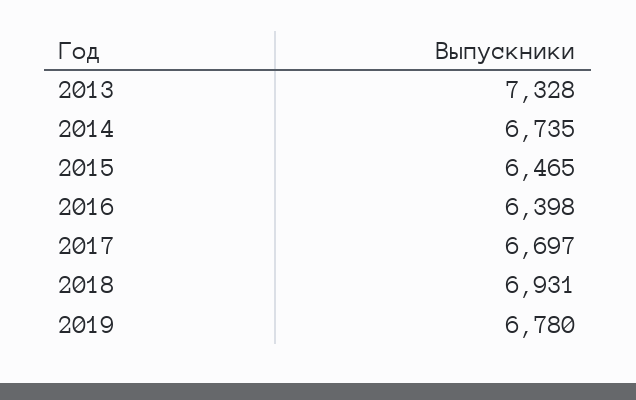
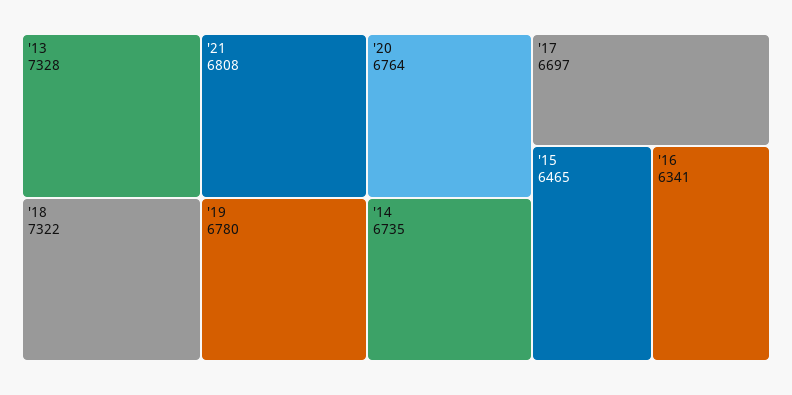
2016: 6398 -> 6341
2018: 6931 -> 7322
'21: none -> 6808
'20: none -> 6764

